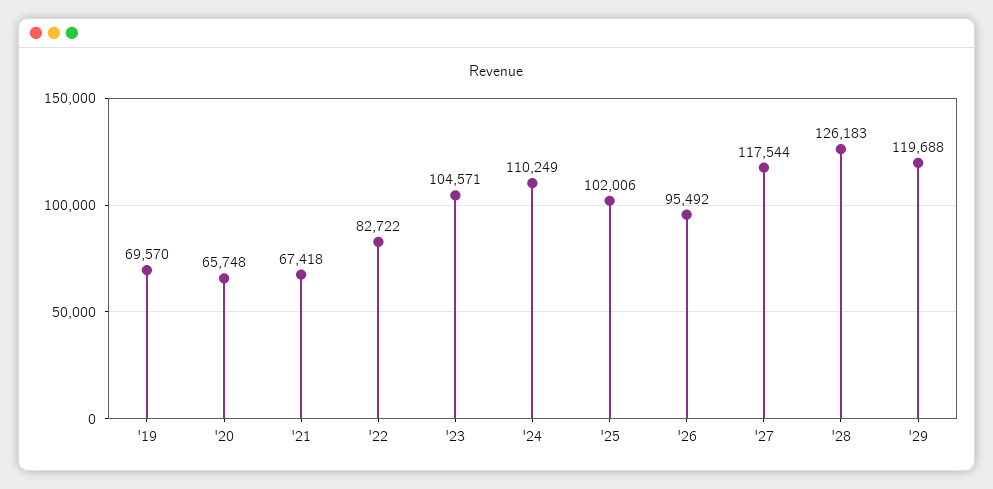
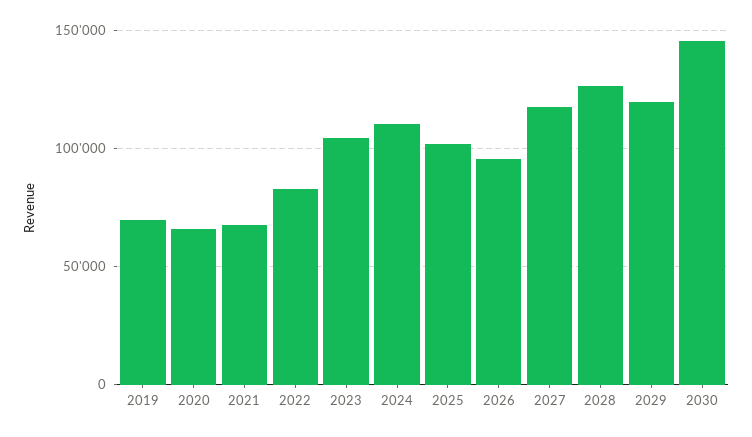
2030: none -> 145000

